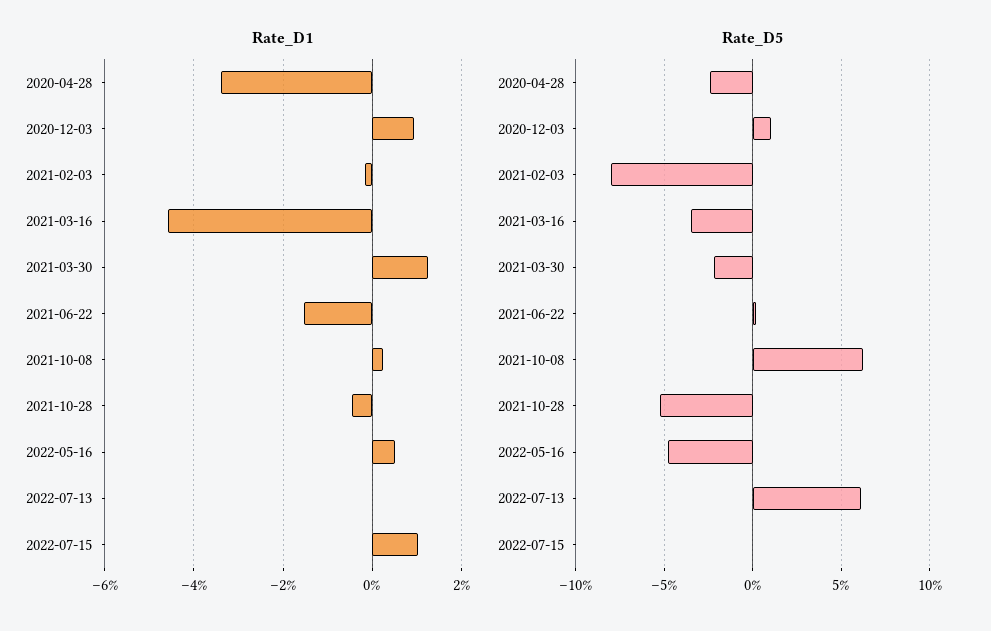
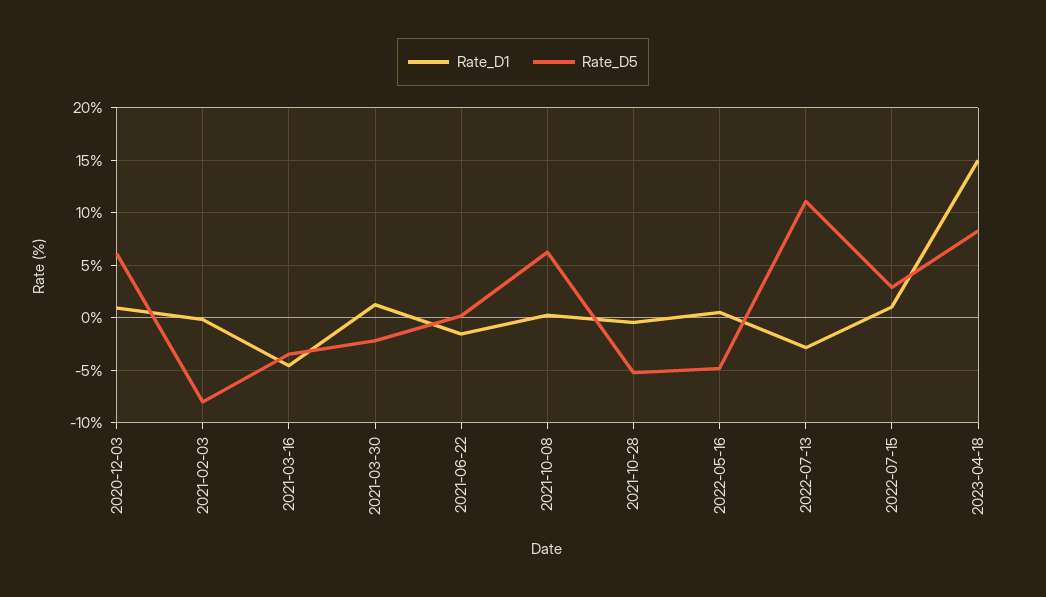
Rate_D1, 2020-04-28: -3.4 -> none
Rate_D1, 2022-07-13: 0 -> -3
Rate_D5, 2020-04-28: -2.5 -> none
Rate_D5, 2020-12-03: 1 -> 6
Rate_D5, 2022-07-13: 6 -> 11
Rate_D5, 2022-07-15: 0 -> 3
Rate_D1, 2023-04-18: none -> 15
Rate_D5, 2023-04-18: none -> 8

